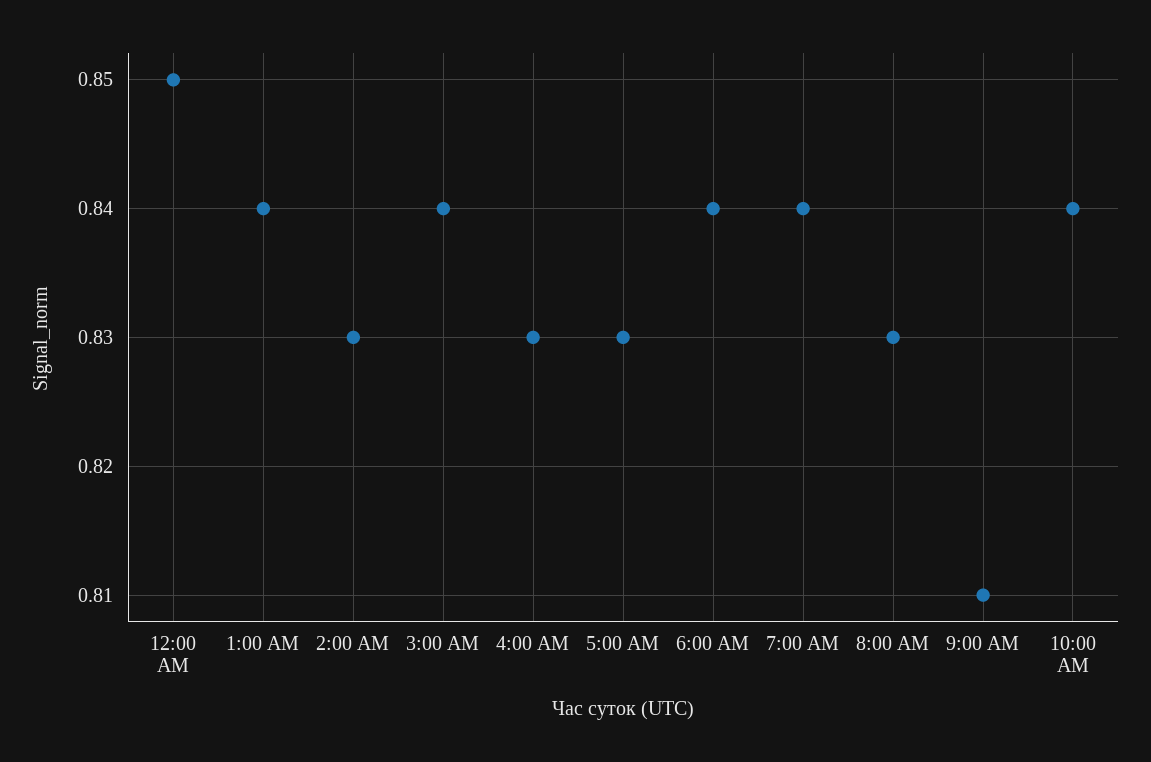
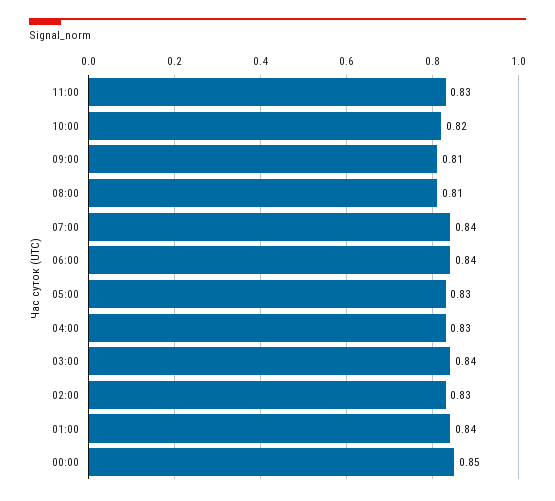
8:00 AM: 0.83 -> 0.81
10:00 AM: 0.84 -> 0.82
11:00: none -> 0.83

